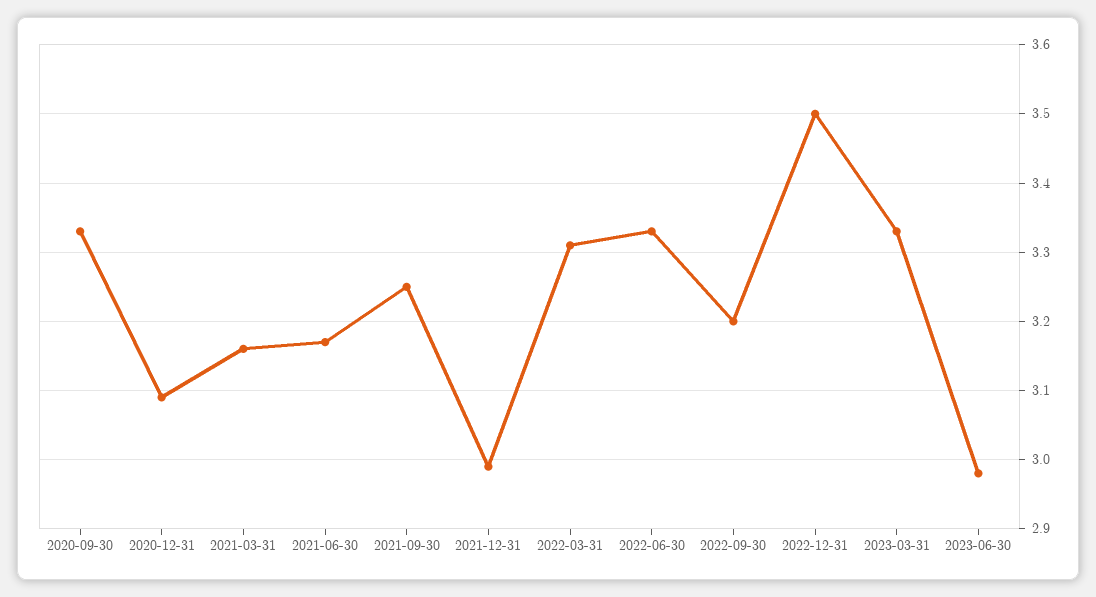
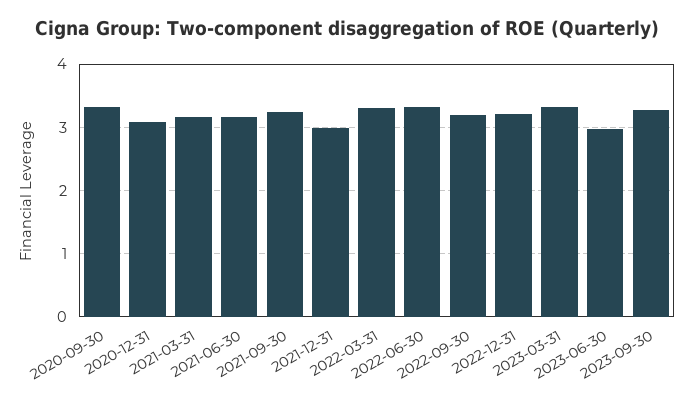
2022-12-31: 3.5 -> 3.2
2023-09-30: none -> 3.3

